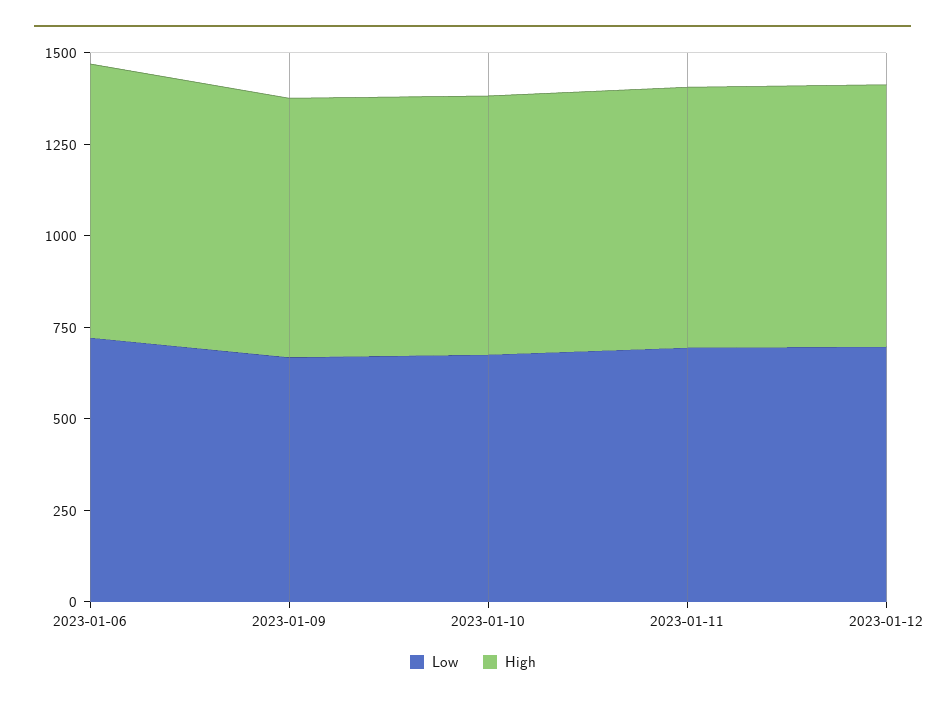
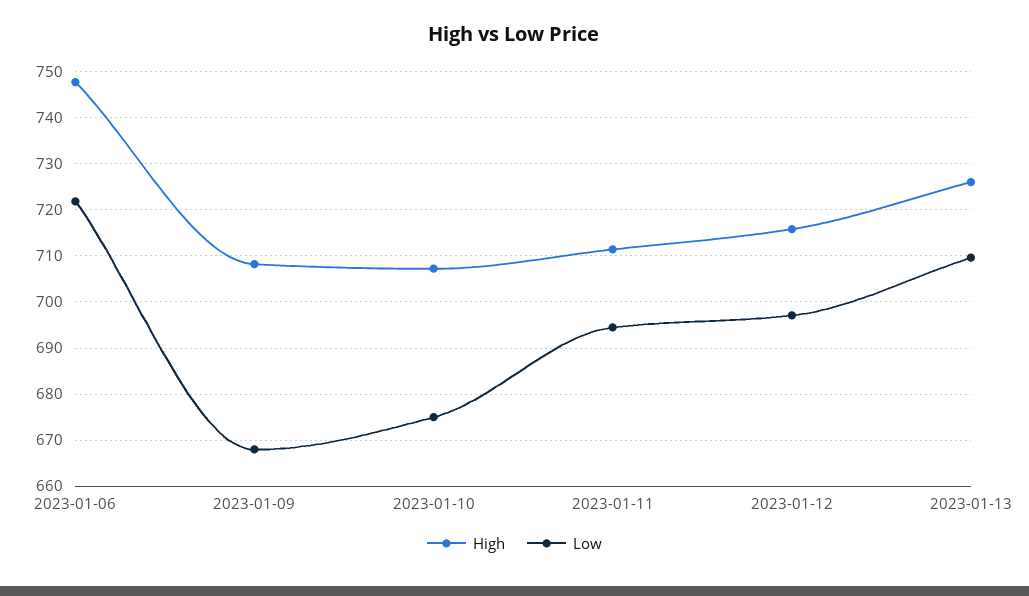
High, 2023-01-13: none -> 726
Low, 2023-01-13: none -> 710

